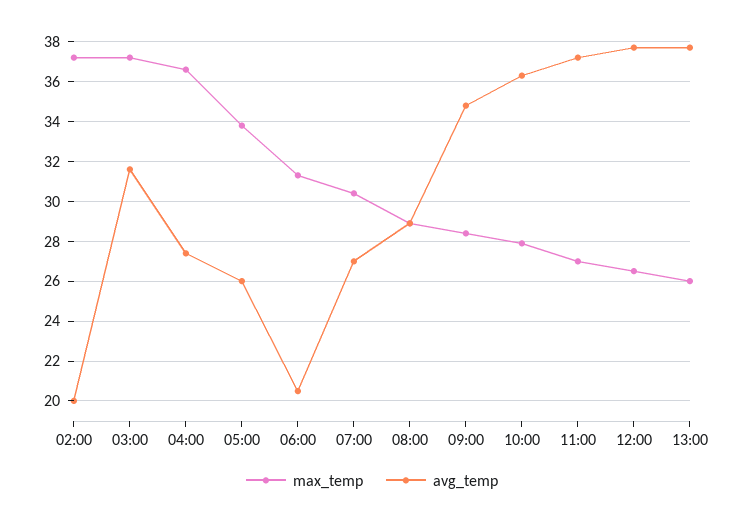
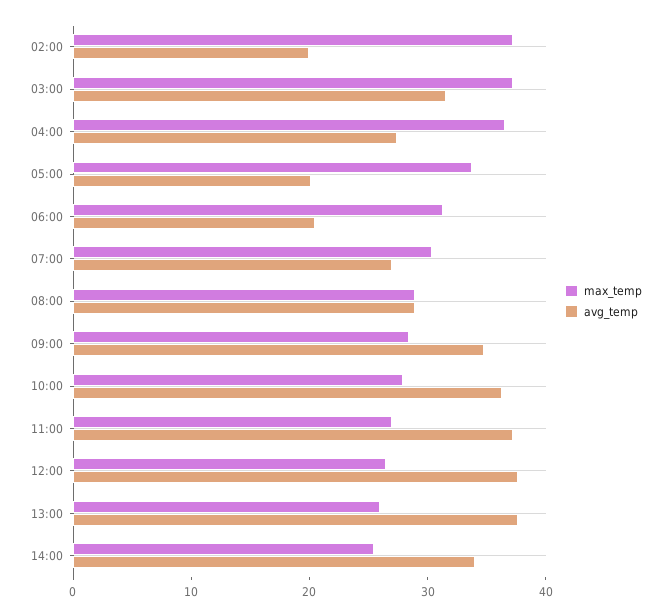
avg_temp, 05:00: 26 -> 20
max_temp, 14:00: none -> 26
avg_temp, 14:00: none -> 34

